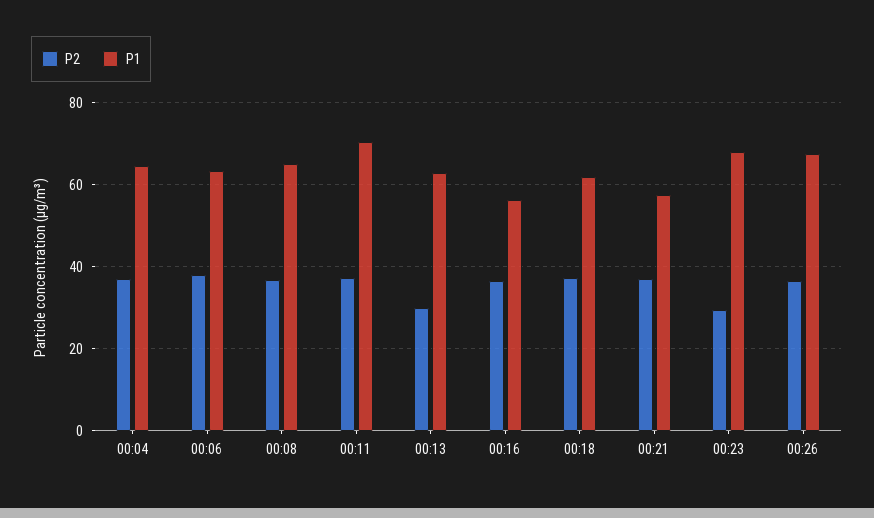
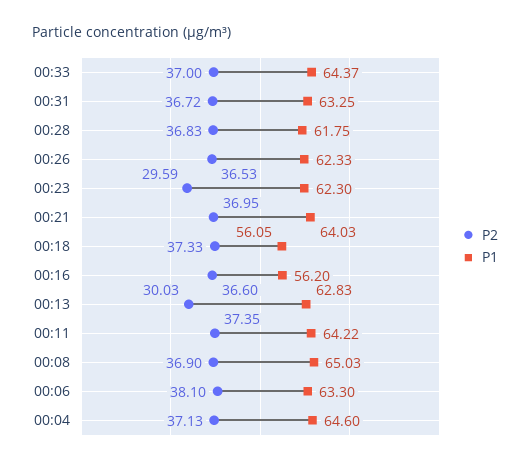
P1, 00:11: 70 -> 64.22
P1, 00:18: 62 -> 56.05
P1, 00:21: 58 -> 64.03
P1, 00:23: 68 -> 62.3
P1, 00:26: 68 -> 62.33
P2, 00:33: none -> 37
P1, 00:33: none -> 64.37
P2, 00:31: none -> 36.72
P1, 00:31: none -> 63.25
P2, 00:28: none -> 36.83
P1, 00:28: none -> 61.75

